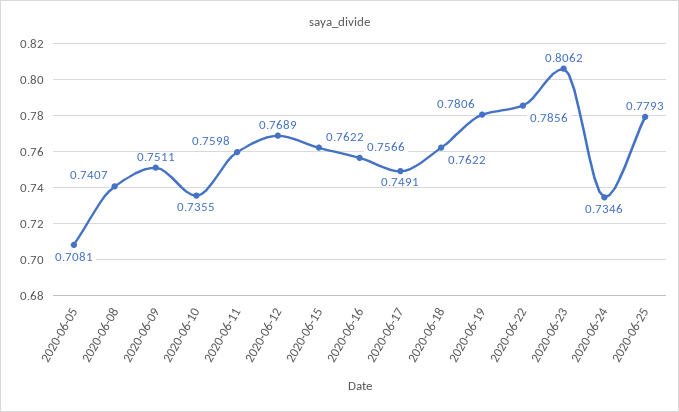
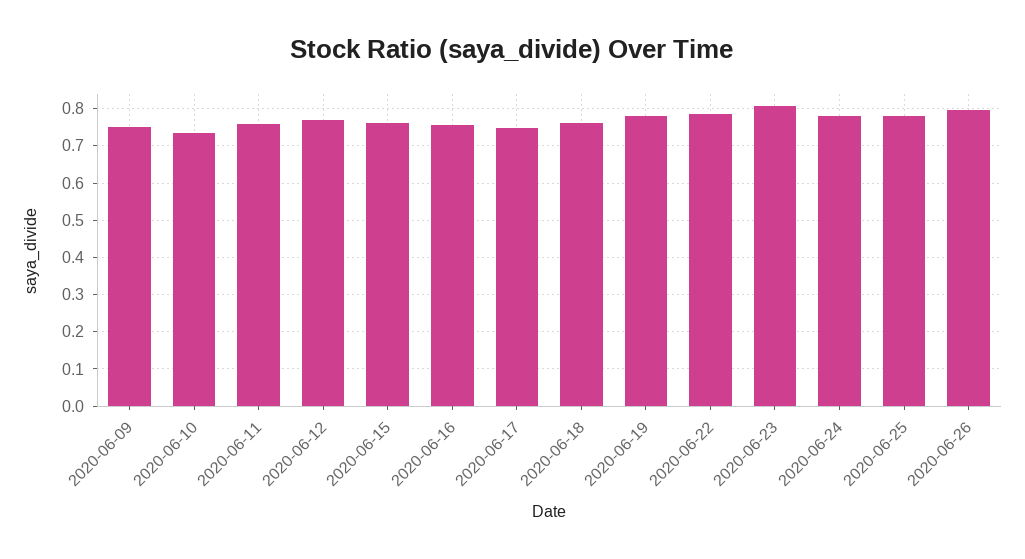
2020-06-05: 0.7081 -> none
2020-06-08: 0.7407 -> none
2020-06-24: 0.7346 -> 0.78
2020-06-26: none -> 0.8

